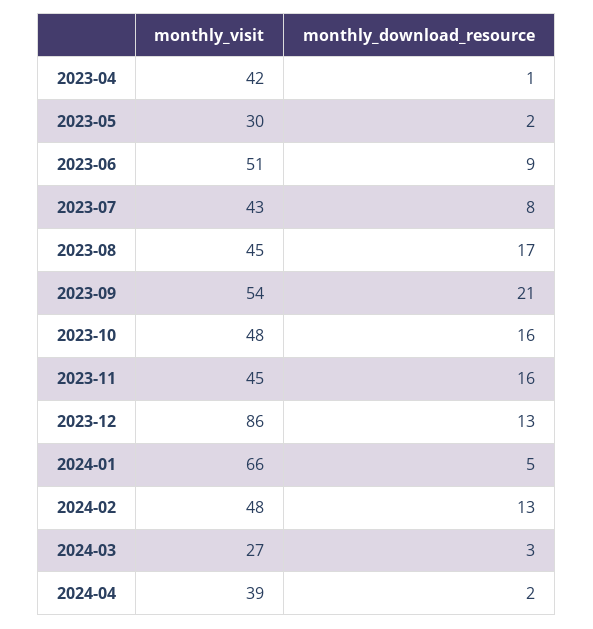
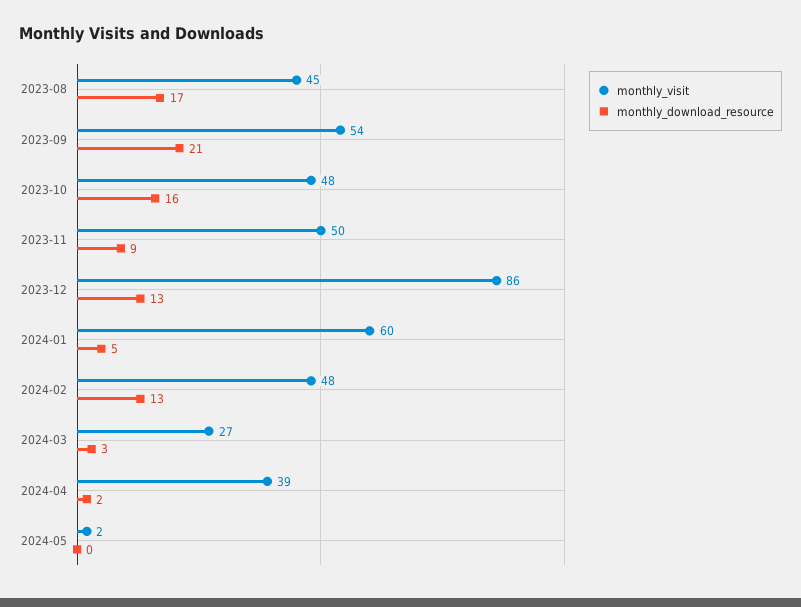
monthly_visit, 2023-04: 42 -> none
monthly_download_resource, 2023-04: 1 -> none
monthly_visit, 2023-05: 30 -> none
monthly_download_resource, 2023-05: 2 -> none
monthly_visit, 2023-06: 51 -> none
monthly_download_resource, 2023-06: 9 -> none
monthly_visit, 2023-07: 43 -> none
monthly_download_resource, 2023-07: 8 -> none
monthly_visit, 2023-11: 45 -> 50
monthly_download_resource, 2023-11: 16 -> 9
monthly_visit, 2024-01: 66 -> 60
monthly_visit, 2024-05: none -> 2
monthly_download_resource, 2024-05: none -> 0

